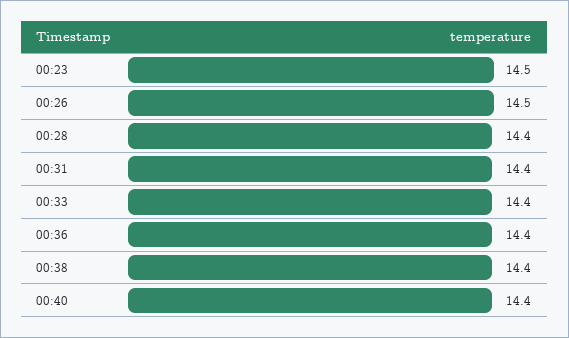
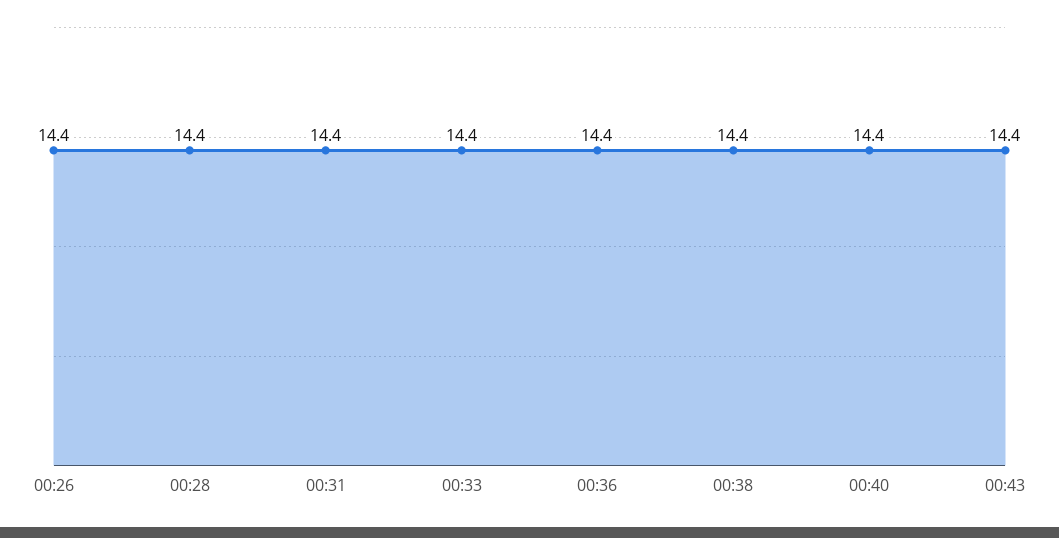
00:23: 14.5 -> none
00:26: 14.5 -> 14.4
00:43: none -> 14.4

